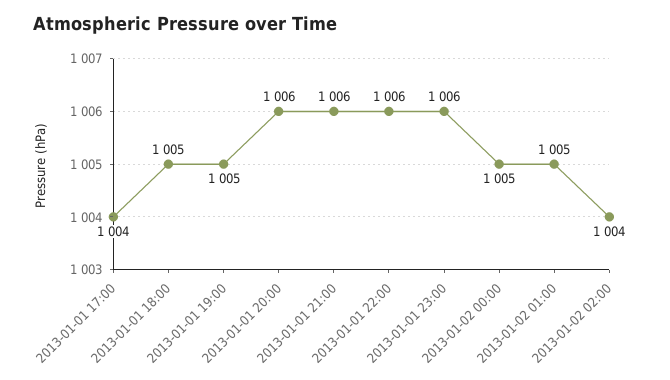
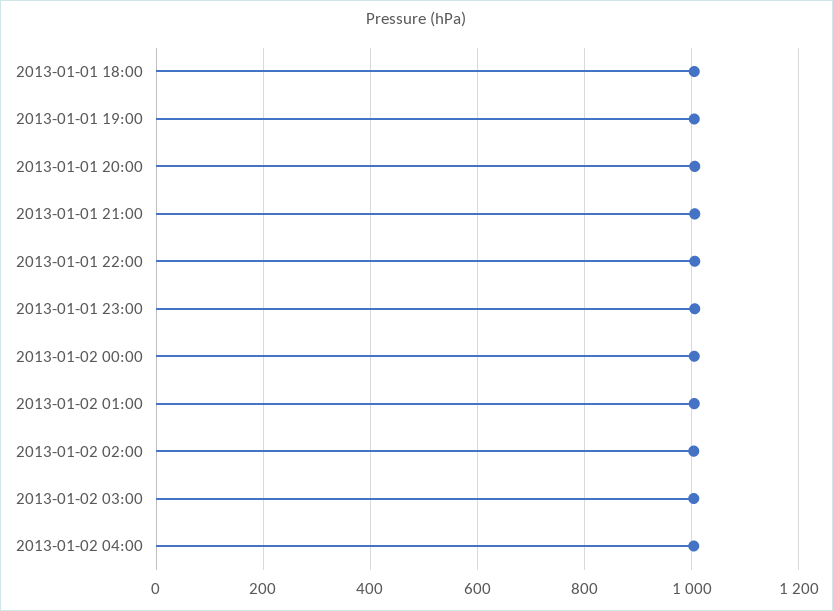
2013-01-01 17:00: 1004 -> none
2013-01-02 03:00: none -> 1000
2013-01-02 04:00: none -> 1000

